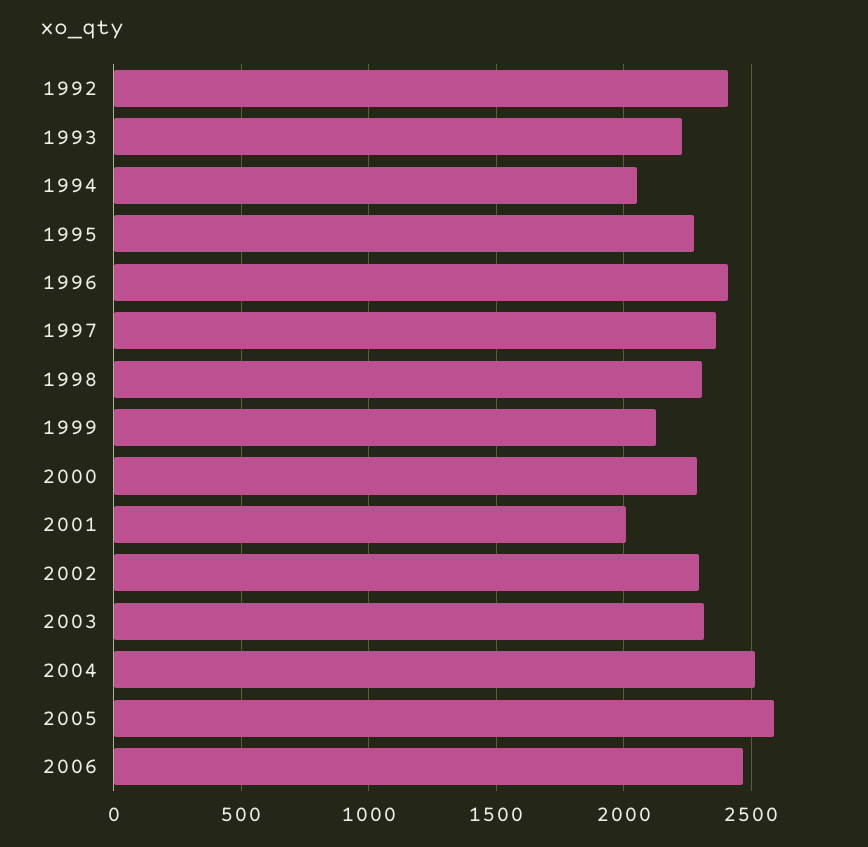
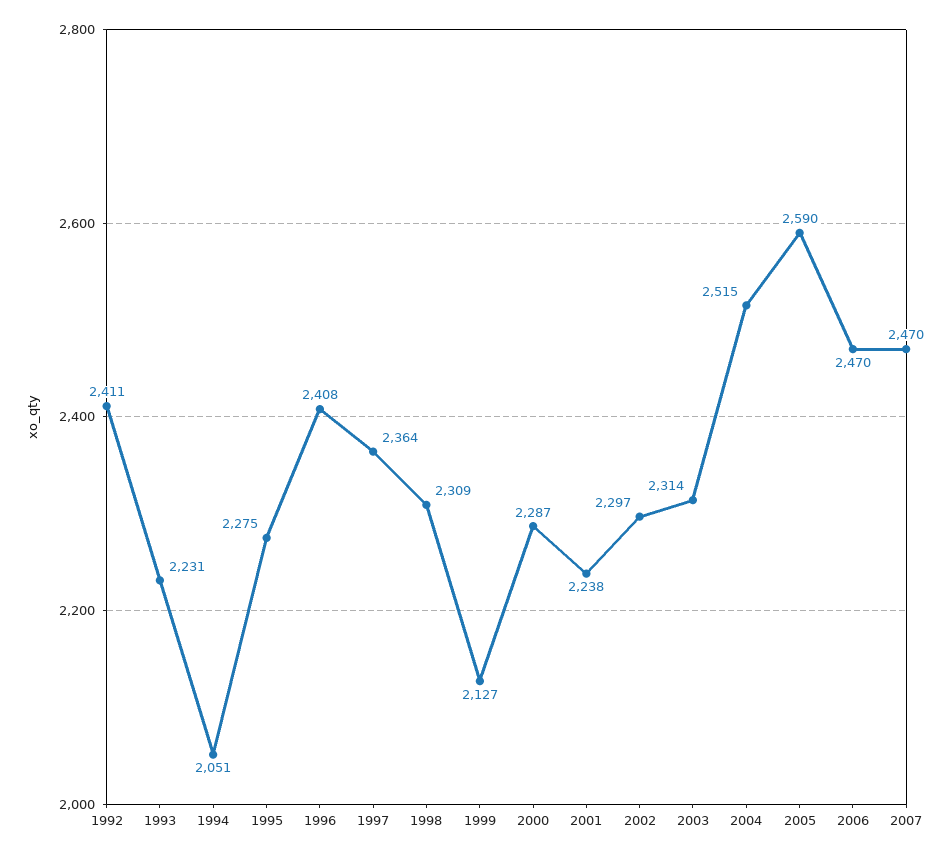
2001: 2000 -> 2238
2007: none -> 2470

